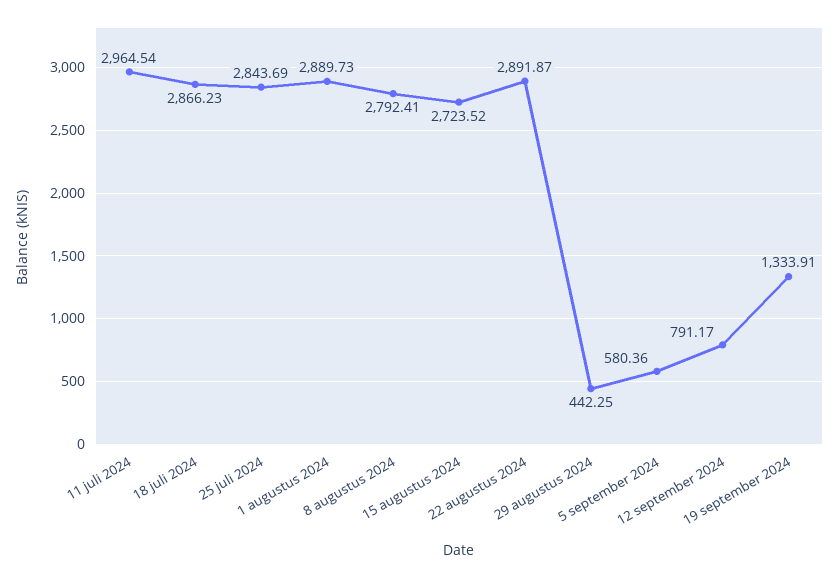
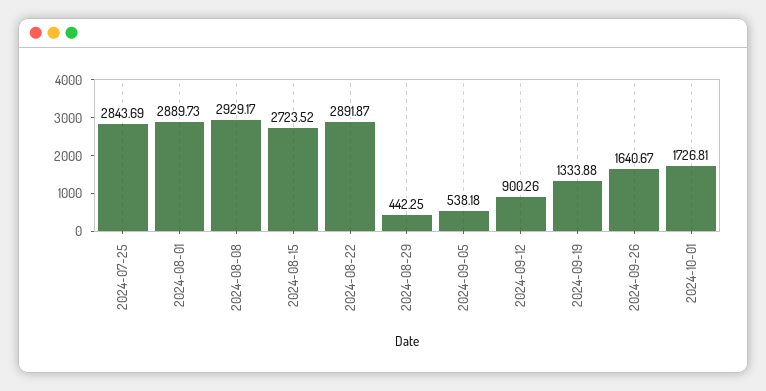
11 juli 2024: 2964.54 -> none
18 juli 2024: 2866.23 -> none
8 augustus 2024: 2792.41 -> 2929.17
5 september 2024: 580.36 -> 538.18
12 september 2024: 791.17 -> 900.26
19 september 2024: 1333.91 -> 1333.88
2024-09-26: none -> 1640.67
2024-10-01: none -> 1726.81

